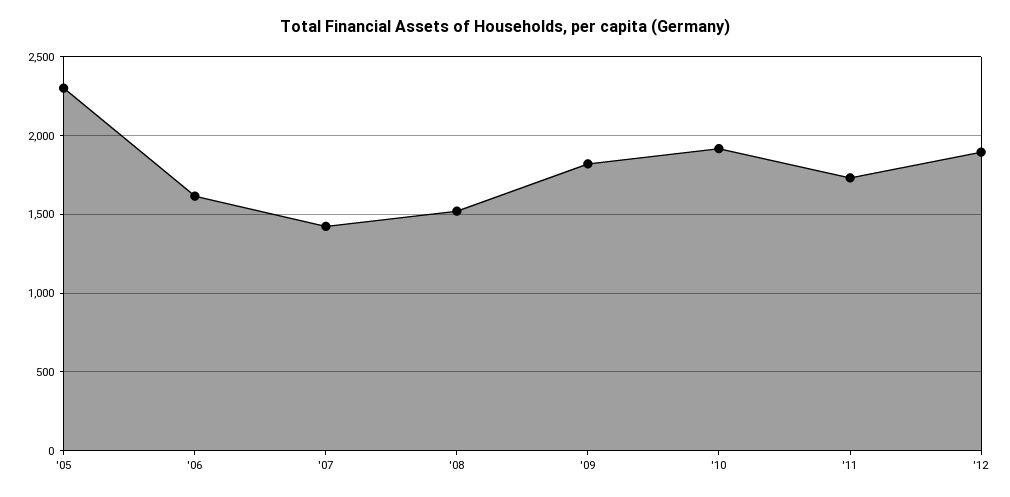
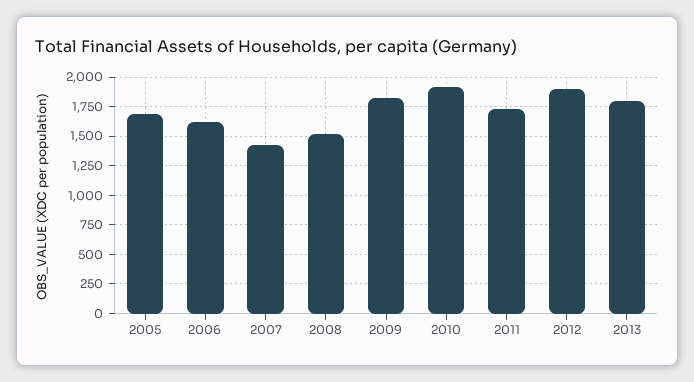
'05: 2300 -> 1750
2013: none -> 1750

